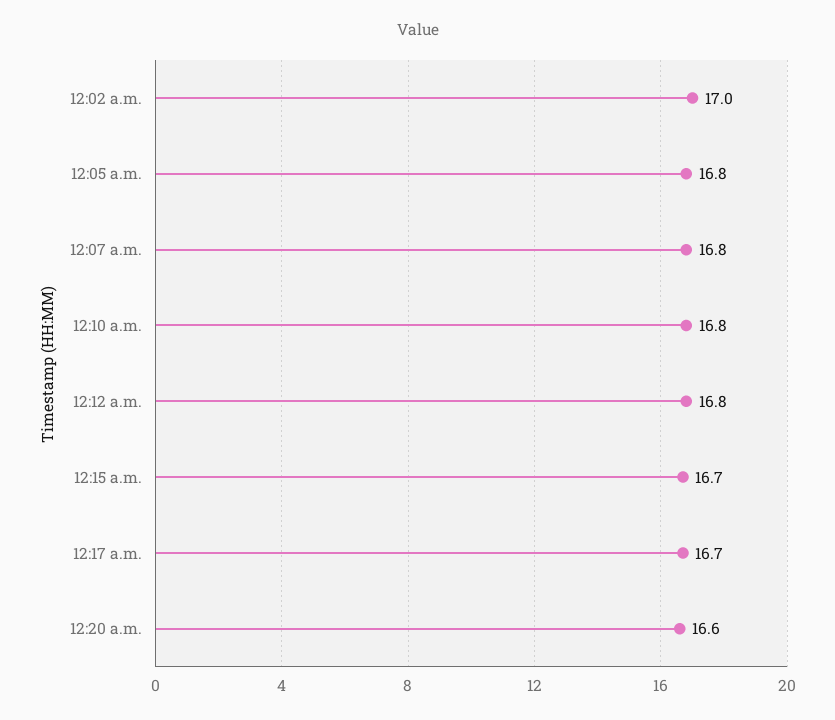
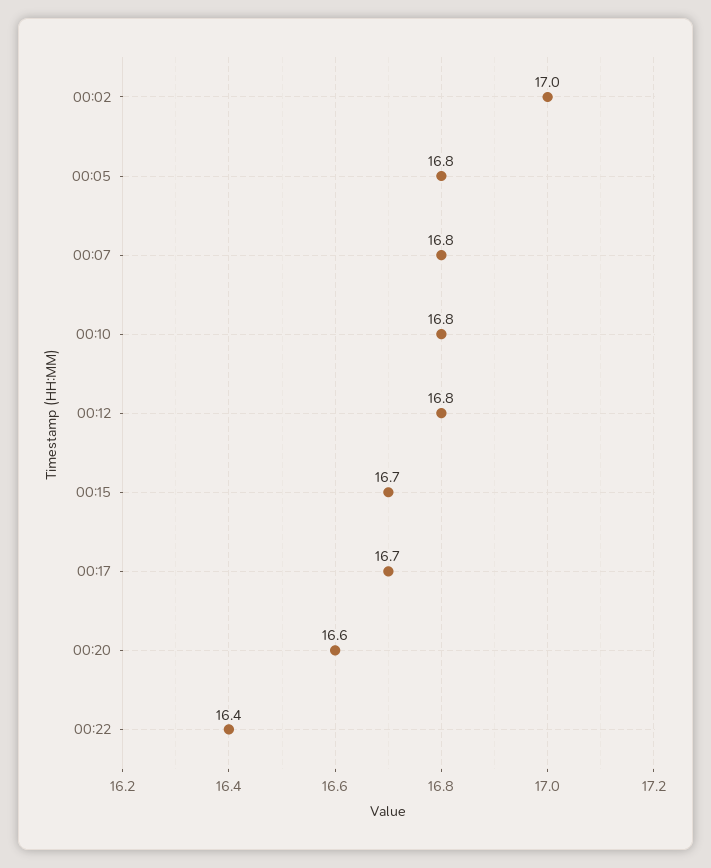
00:22: none -> 16.4

